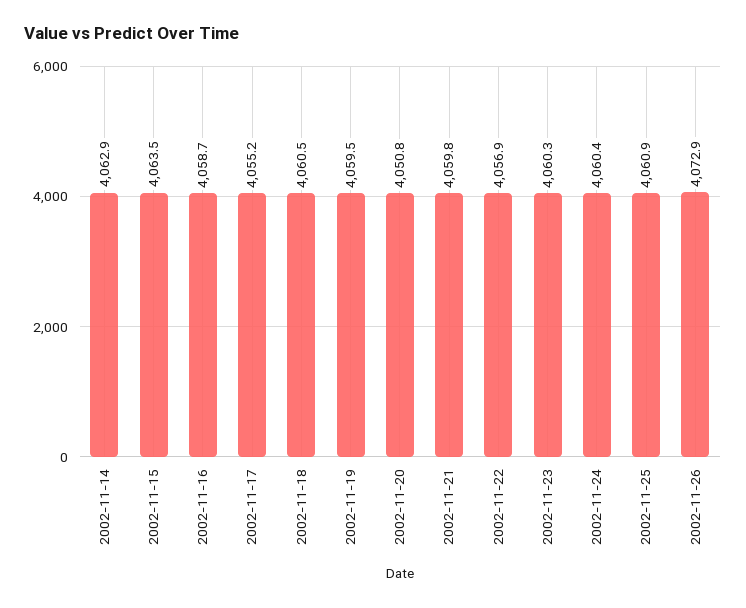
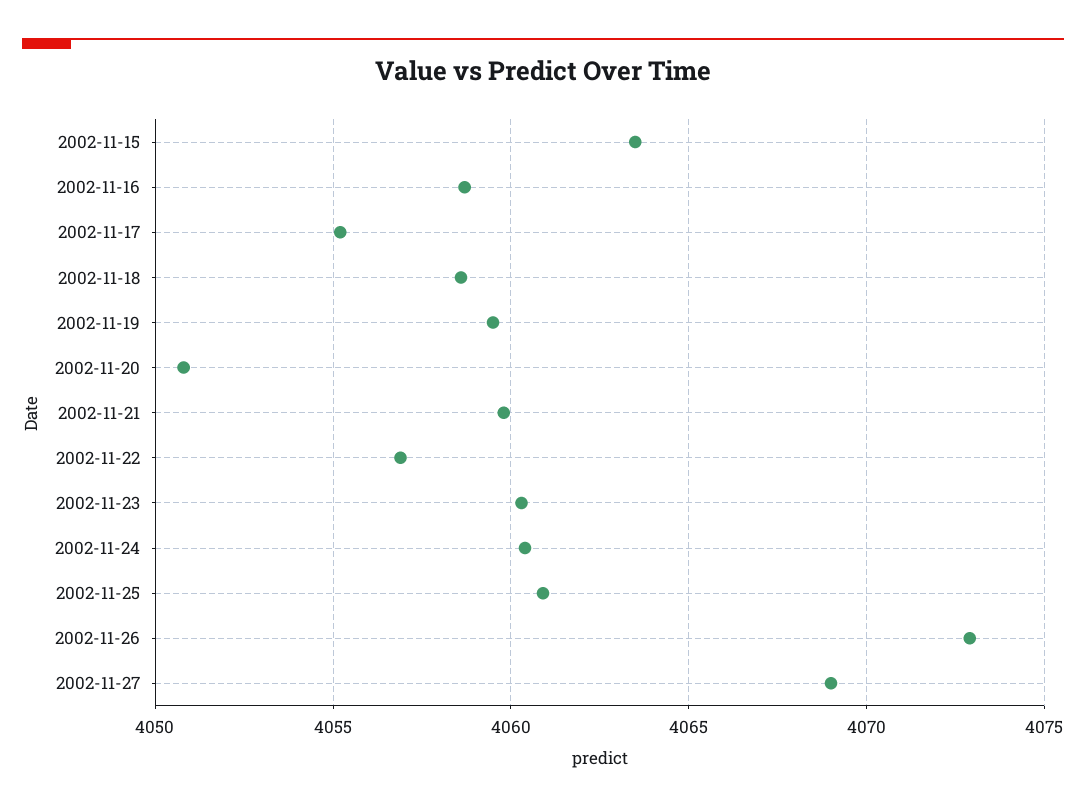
2002-11-14: 4062.9 -> none
2002-11-18: 4060.5 -> 4058.5
2002-11-27: none -> 4069

